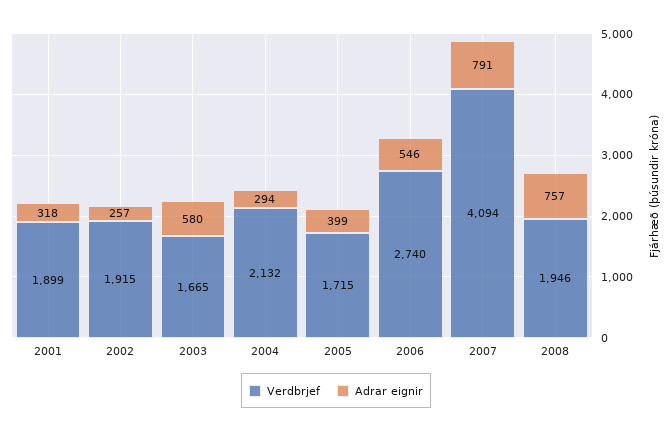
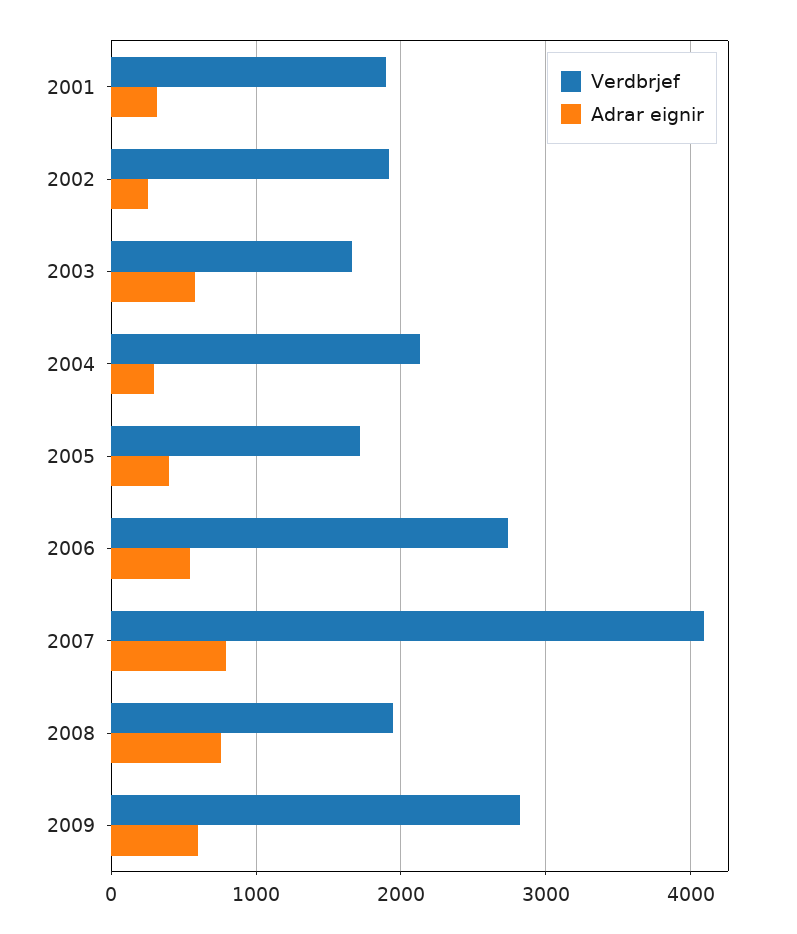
Verdbrjef, 2009: none -> 2800
Adrar eignir, 2009: none -> 600

